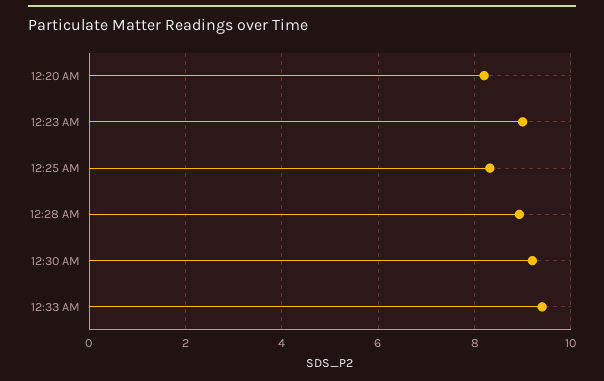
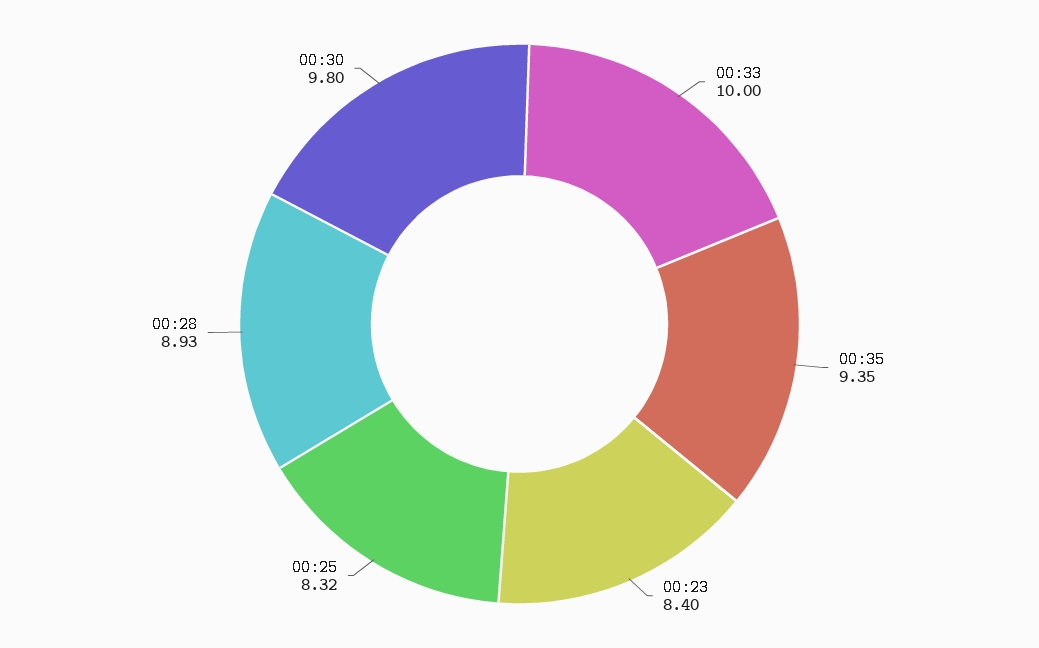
12:20 AM: 8.2 -> none
12:23 AM: 9 -> 8.4
12:30 AM: 9.2 -> 9.8
12:33 AM: 9.4 -> 10
00:35: none -> 9.35

